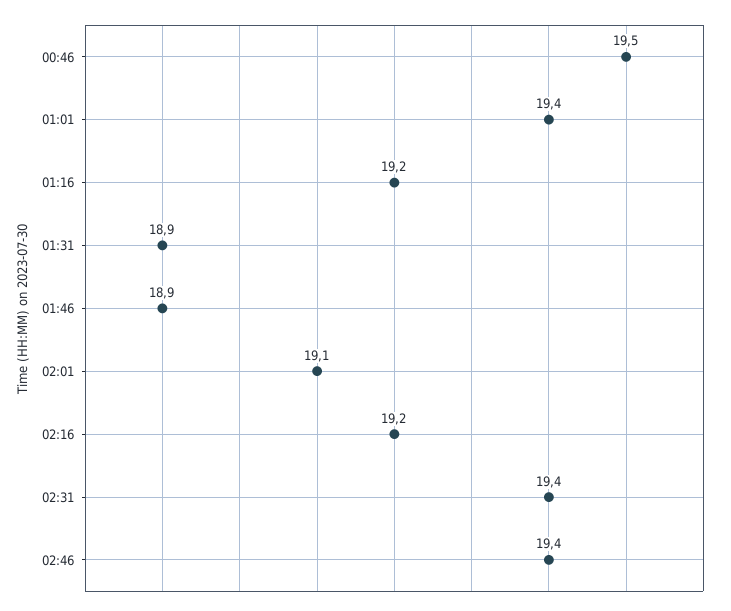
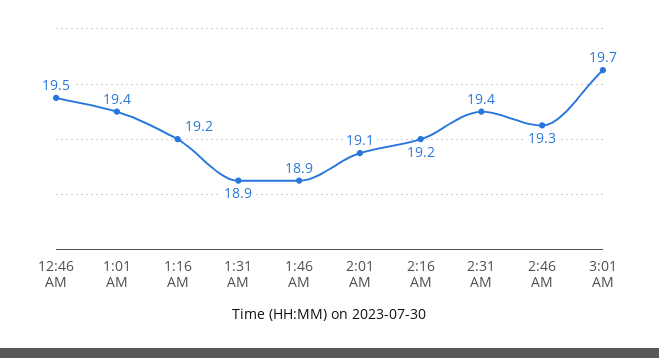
02:46: 19.4 -> 19.3
3:01 AM: none -> 19.7

